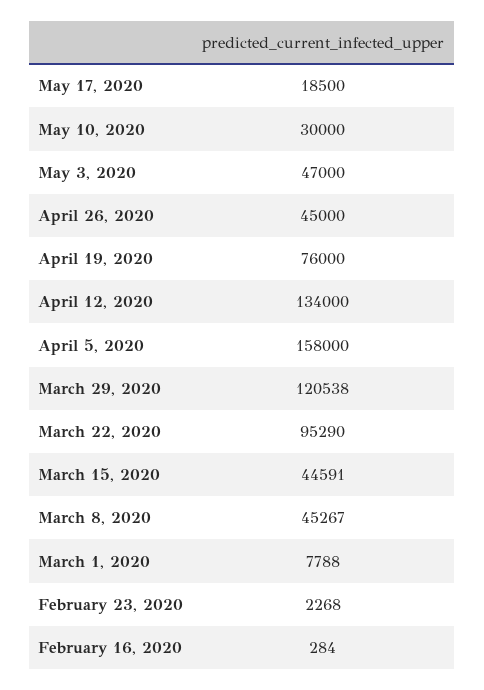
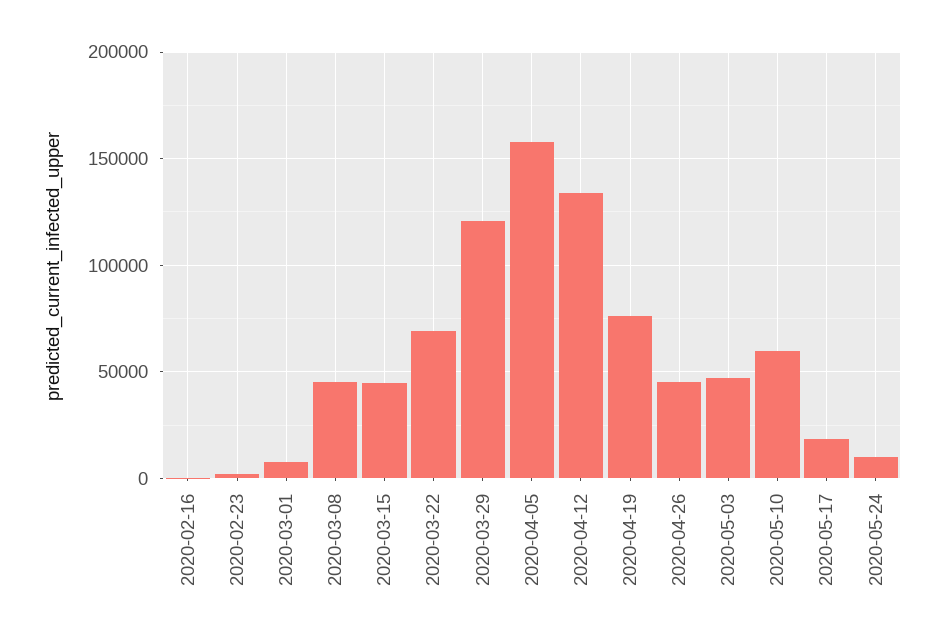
May 10, 2020: 30000 -> 60000
March 22, 2020: 95290 -> 70000
2020-05-24: none -> 10000

